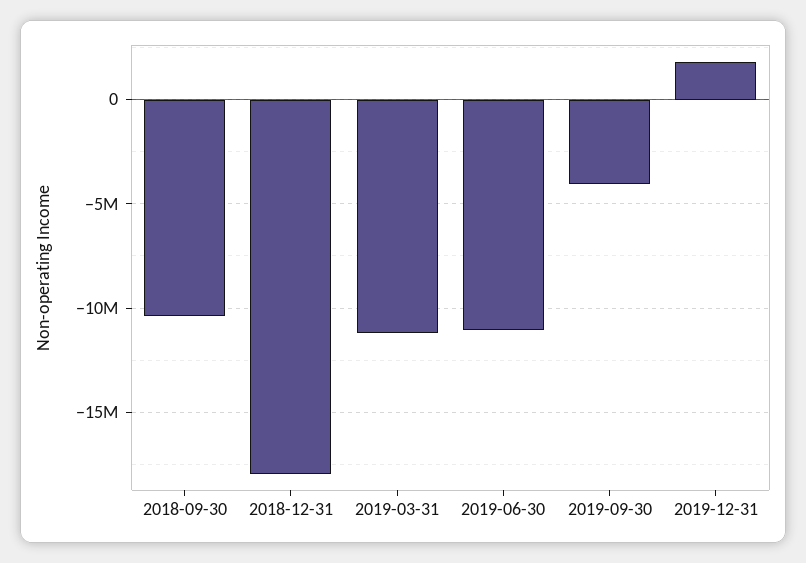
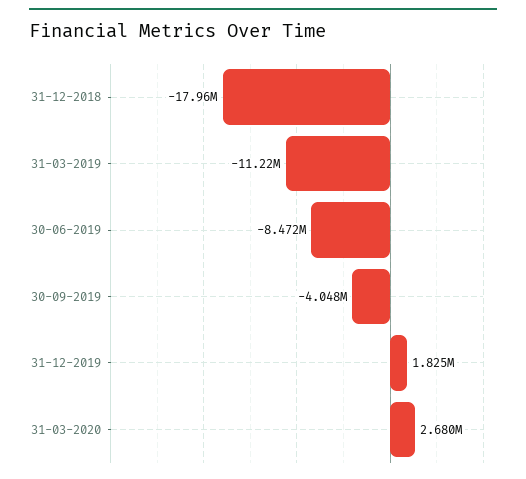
2018-09-30: -10500000 -> none
2019-06-30: -11000000 -> -8472000
31-03-2020: none -> 2680000

